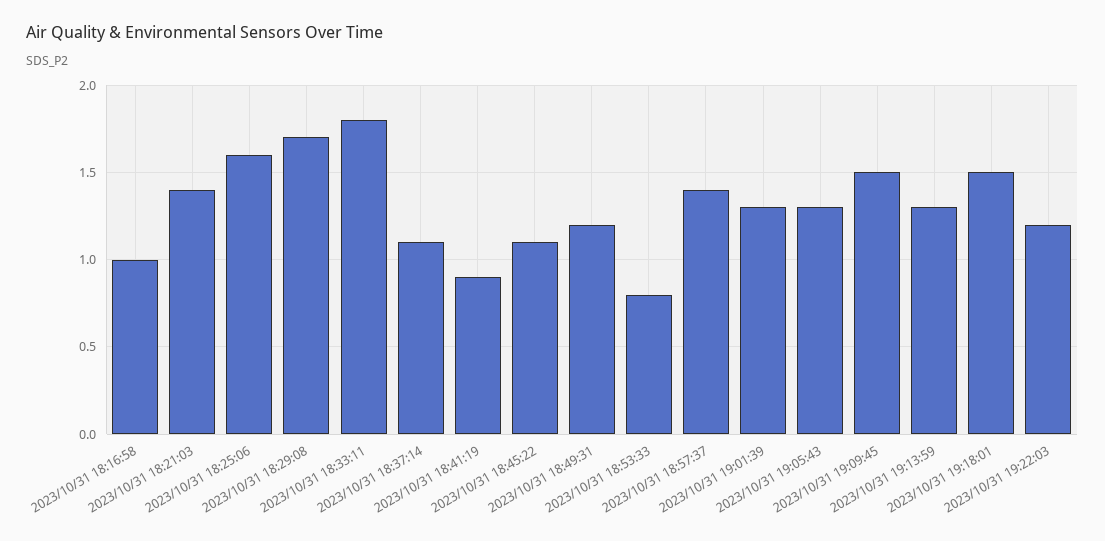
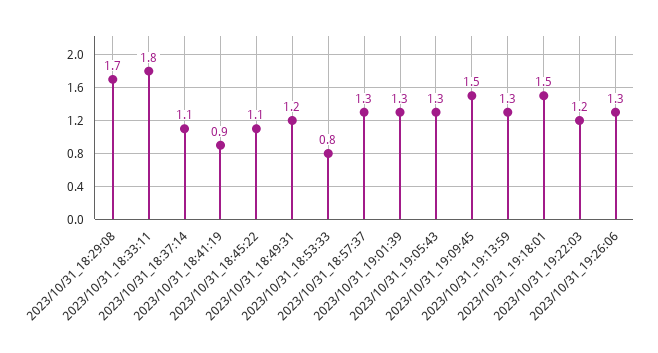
2023/10/31 18:16:58: 1 -> none
2023/10/31 18:21:03: 1.4 -> none
2023/10/31 18:25:06: 1.6 -> none
2023/10/31 18:57:37: 1.4 -> 1.3
2023/10/31_19:26:06: none -> 1.3

